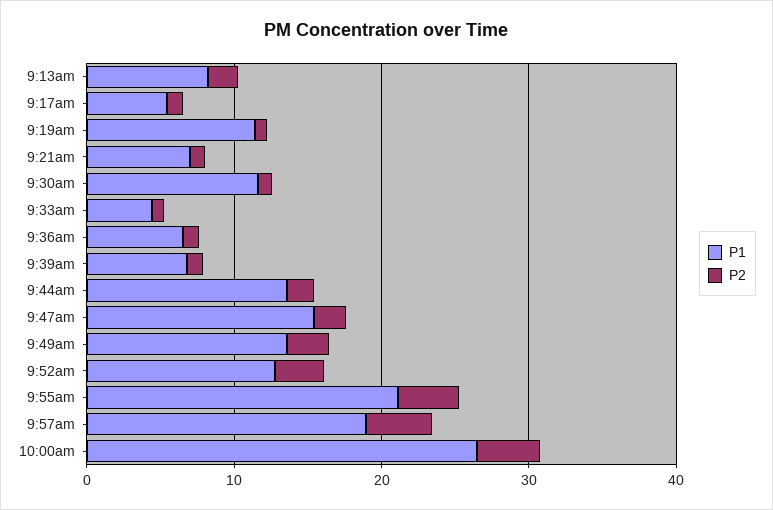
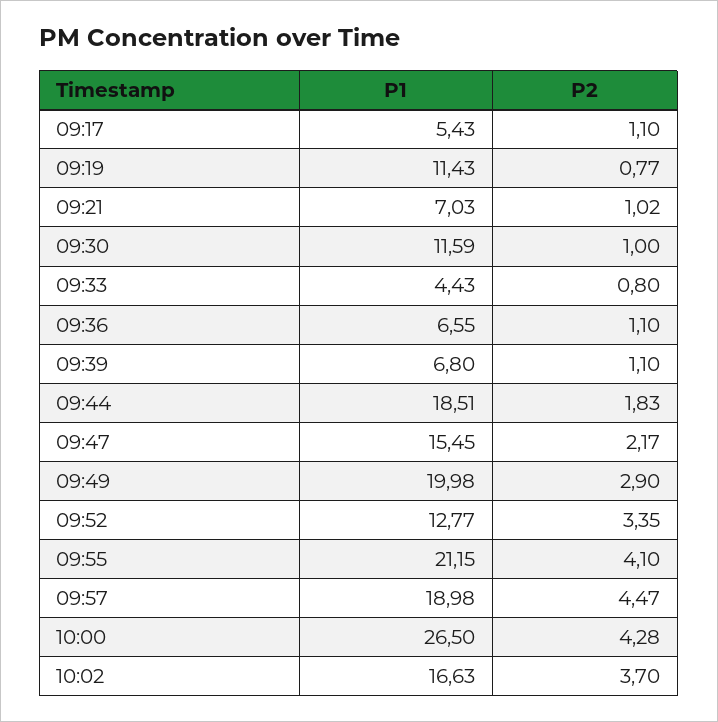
P1, 9:13am: 8 -> none
P2, 9:13am: 2 -> none
P1, 9:44am: 14 -> 18.51
P1, 9:49am: 14 -> 19.98
P1, 10:02: none -> 16.63
P2, 10:02: none -> 3.7

